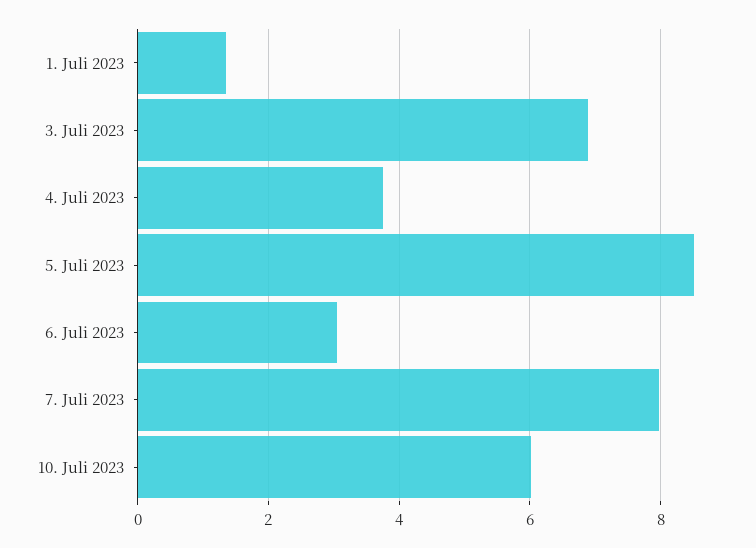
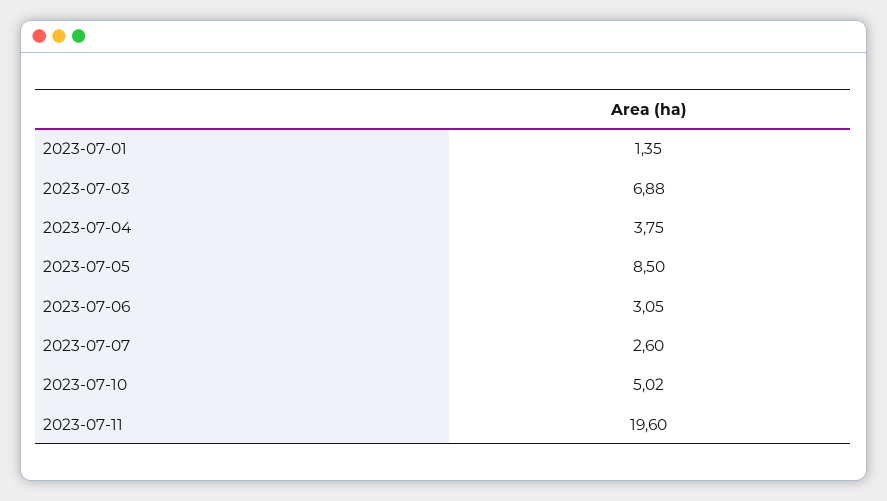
7. Juli 2023: 8 -> 2.6
10. Juli 2023: 6 -> 5.02
2023-07-11: none -> 19.6

